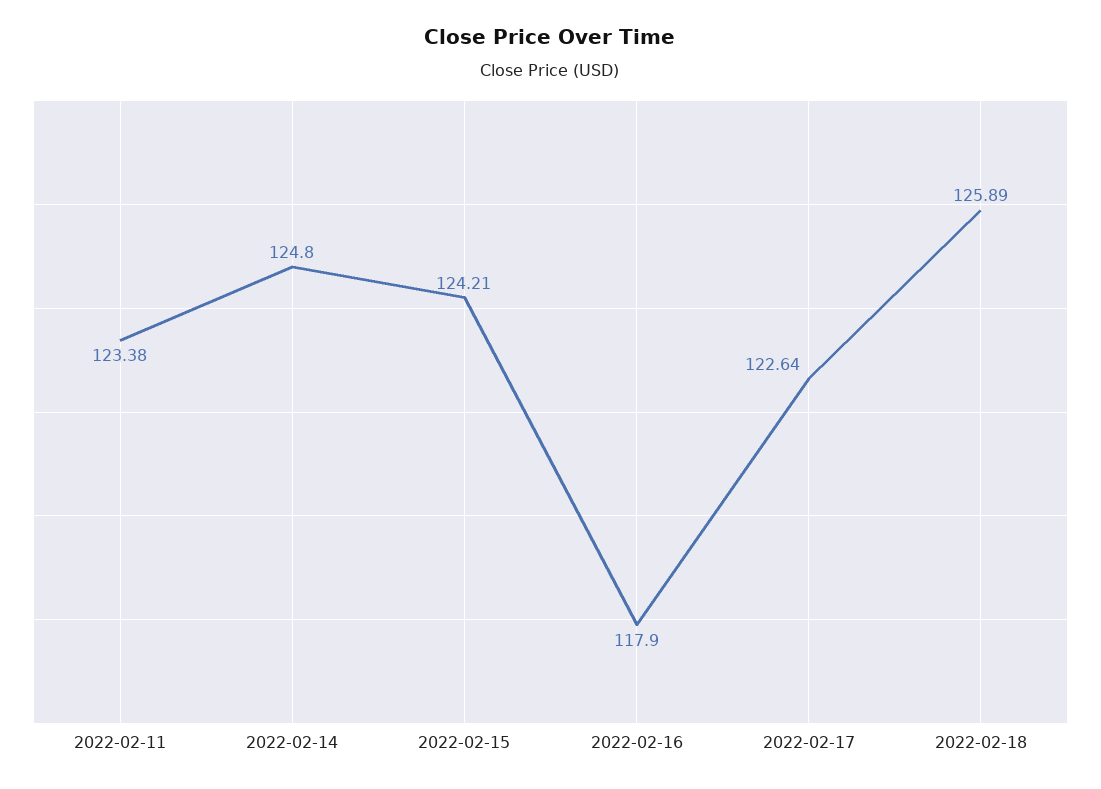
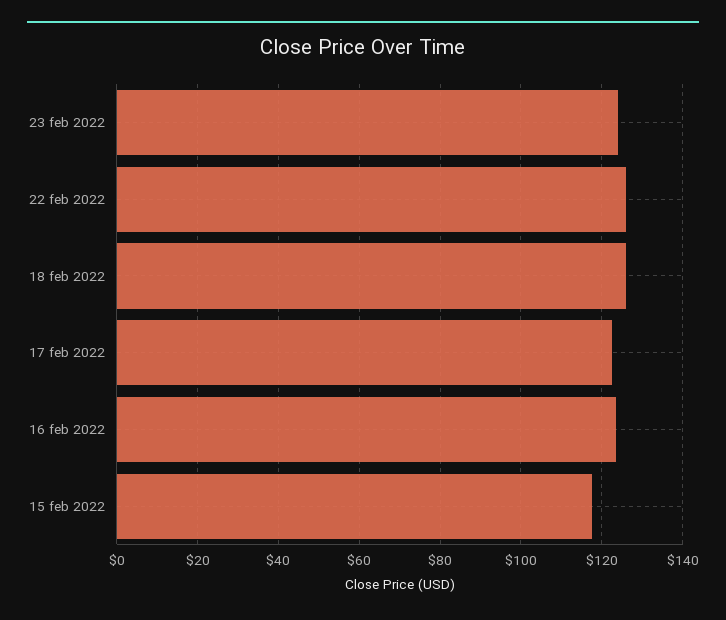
2022-02-11: 123.38 -> none
2022-02-14: 124.8 -> none
2022-02-15: 124.21 -> 118
2022-02-16: 117.9 -> 124
23 feb 2022: none -> 124
22 feb 2022: none -> 126

